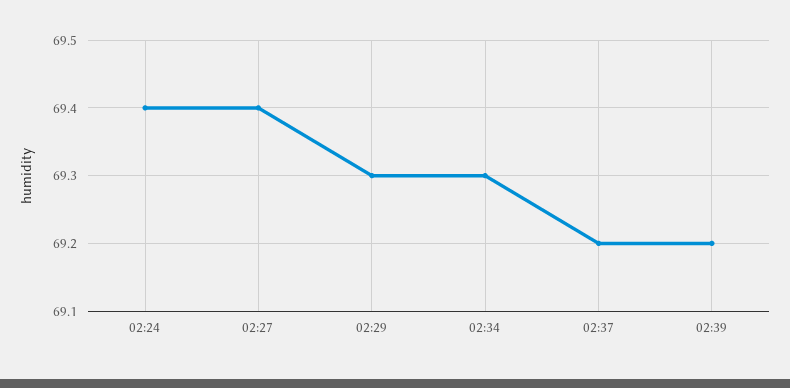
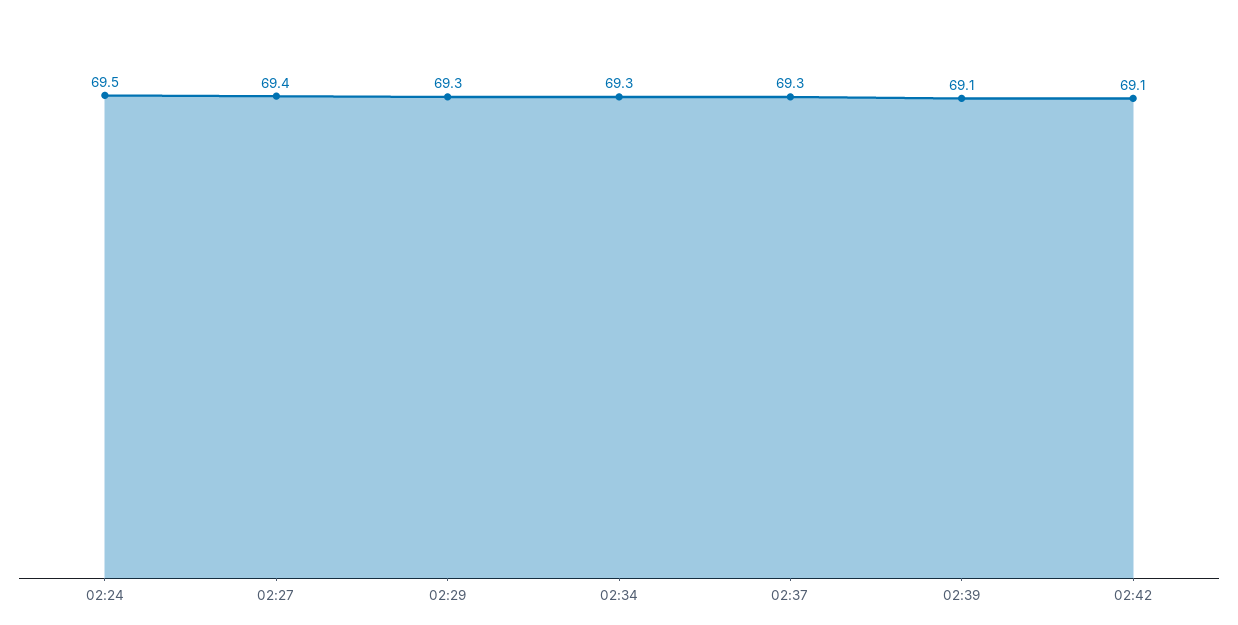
02:24: 69.4 -> 69.5
02:37: 69.2 -> 69.3
02:39: 69.2 -> 69.1
02:42: none -> 69.1

